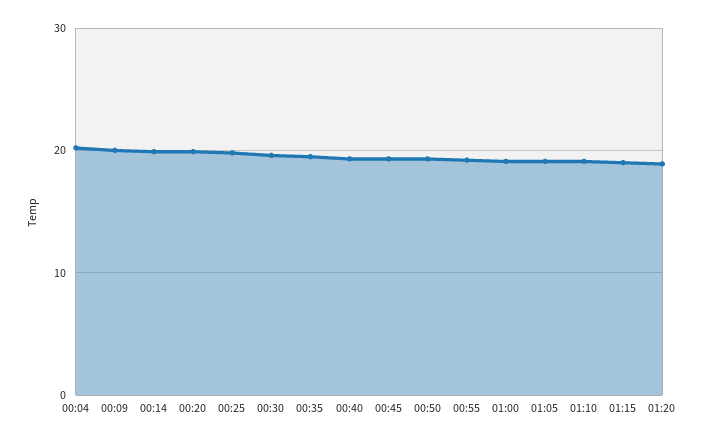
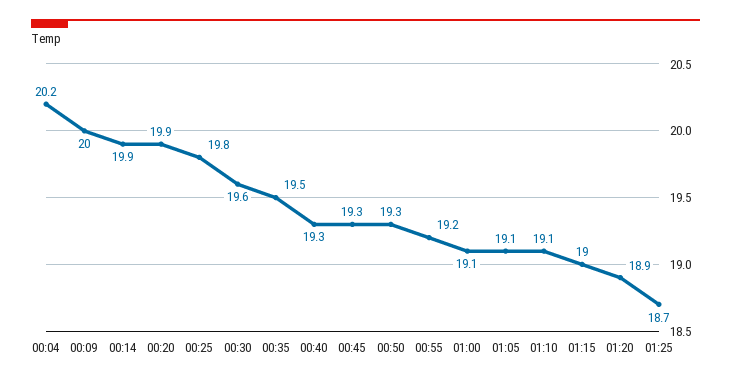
01:25: none -> 18.7

